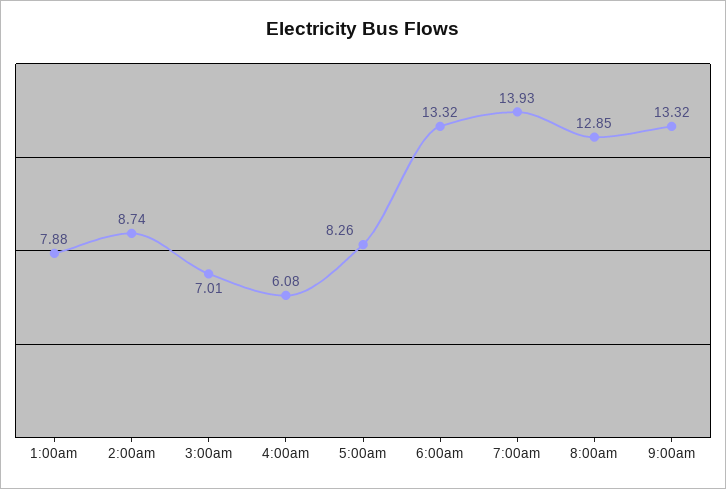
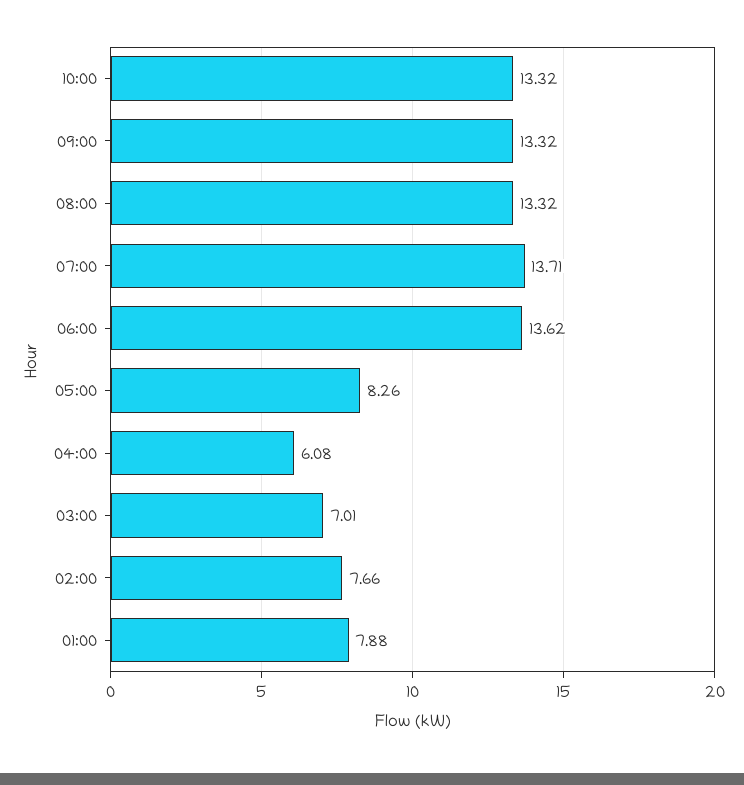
2:00am: 8.74 -> 7.66
6:00am: 13.32 -> 13.62
7:00am: 13.93 -> 13.71
8:00am: 12.85 -> 13.32
10:00: none -> 13.32

